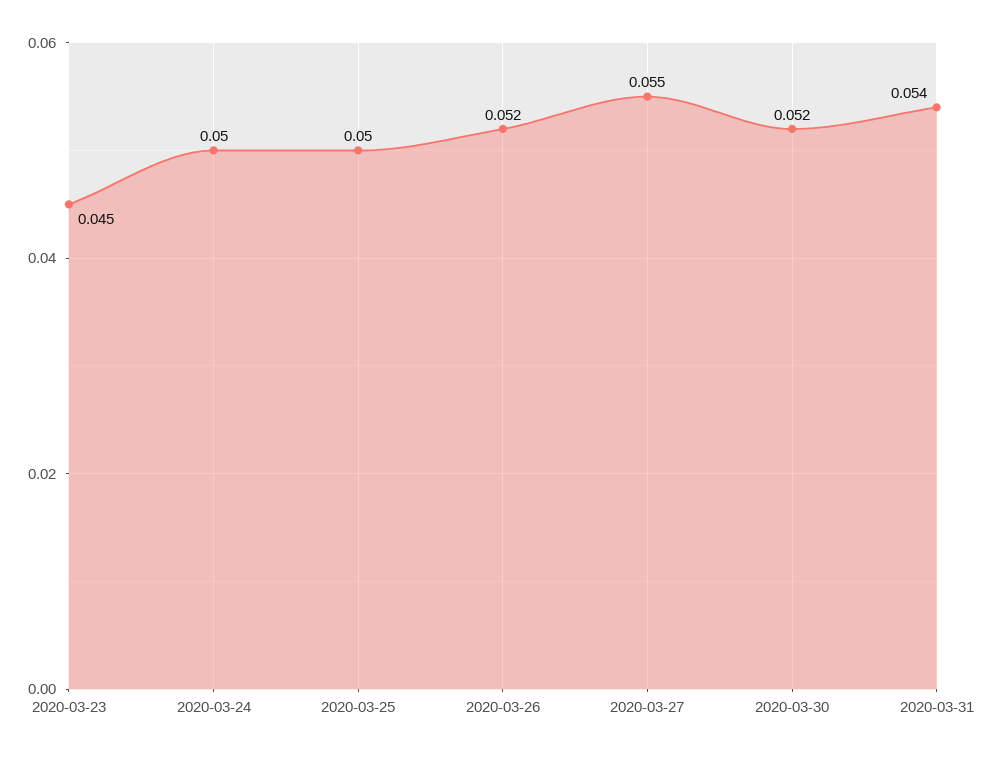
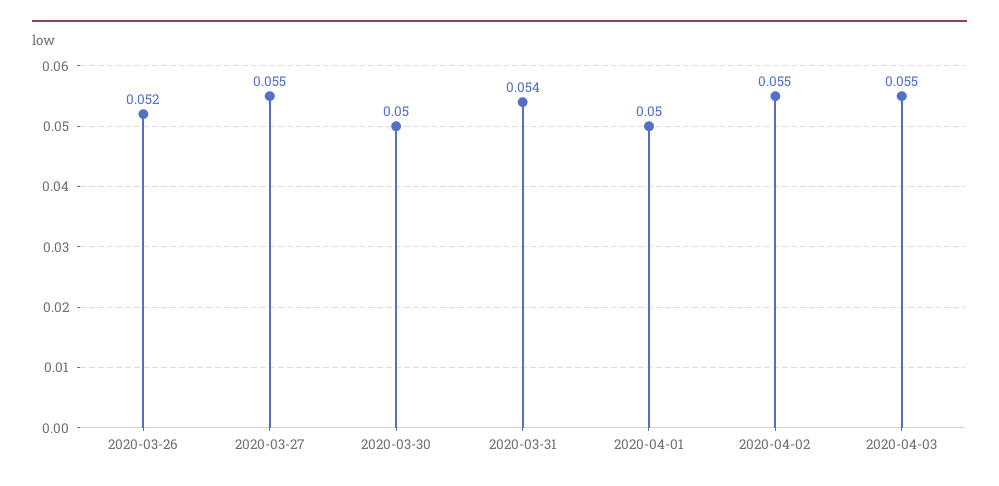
2020-03-23: 0.045 -> none
2020-03-24: 0.05 -> none
2020-03-25: 0.05 -> none
2020-03-30: 0.052 -> 0.05
2020-04-01: none -> 0.05
2020-04-02: none -> 0.055
2020-04-03: none -> 0.055

